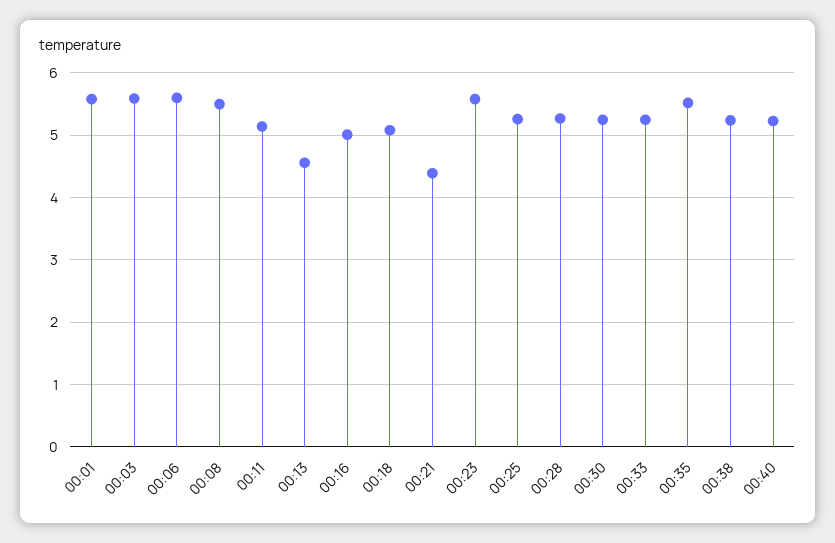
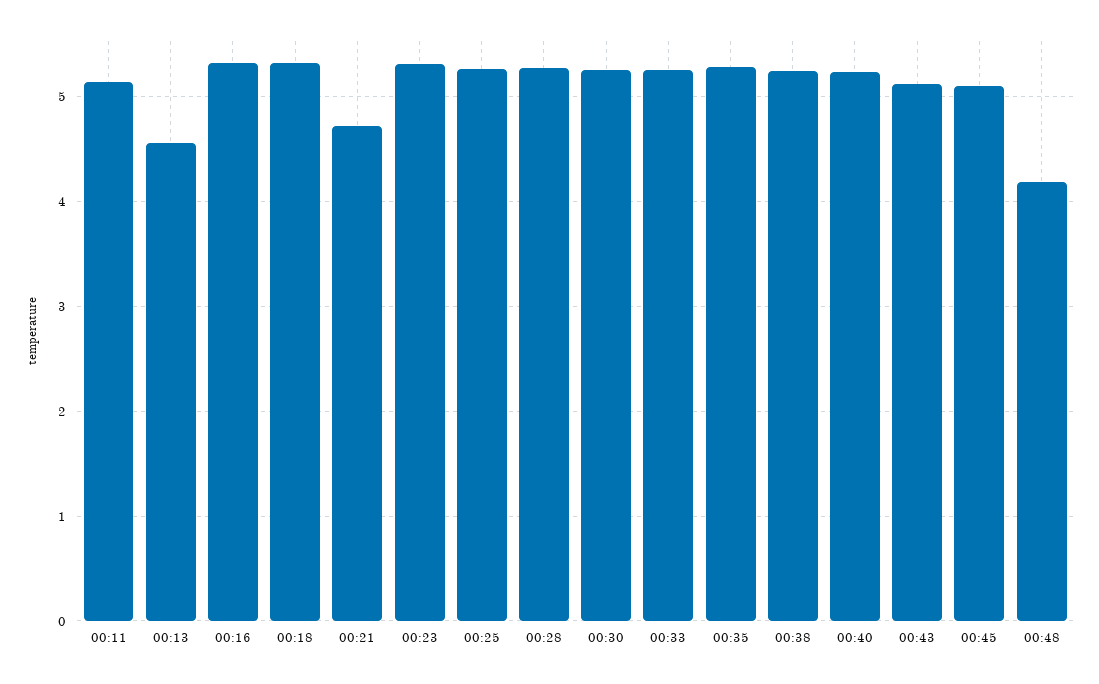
00:01: 5.6 -> none
00:03: 5.6 -> none
00:06: 5.6 -> none
00:08: 5.5 -> none
00:16: 5 -> 5.3
00:18: 5.1 -> 5.3
00:21: 4.4 -> 4.7
00:23: 5.6 -> 5.3
00:35: 5.5 -> 5.3
00:43: none -> 5.1
00:45: none -> 5.1
00:48: none -> 4.2

